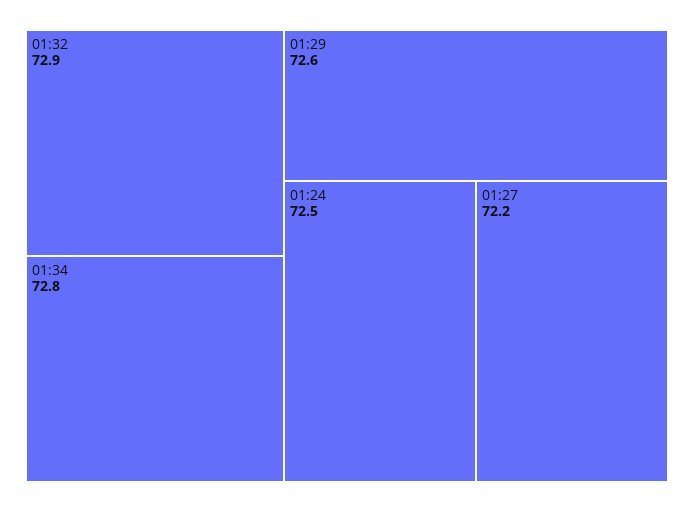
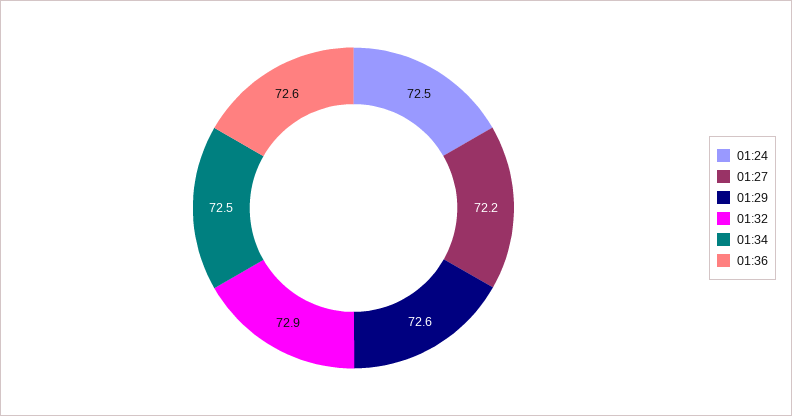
01:34: 72.8 -> 72.5
01:36: none -> 72.6

